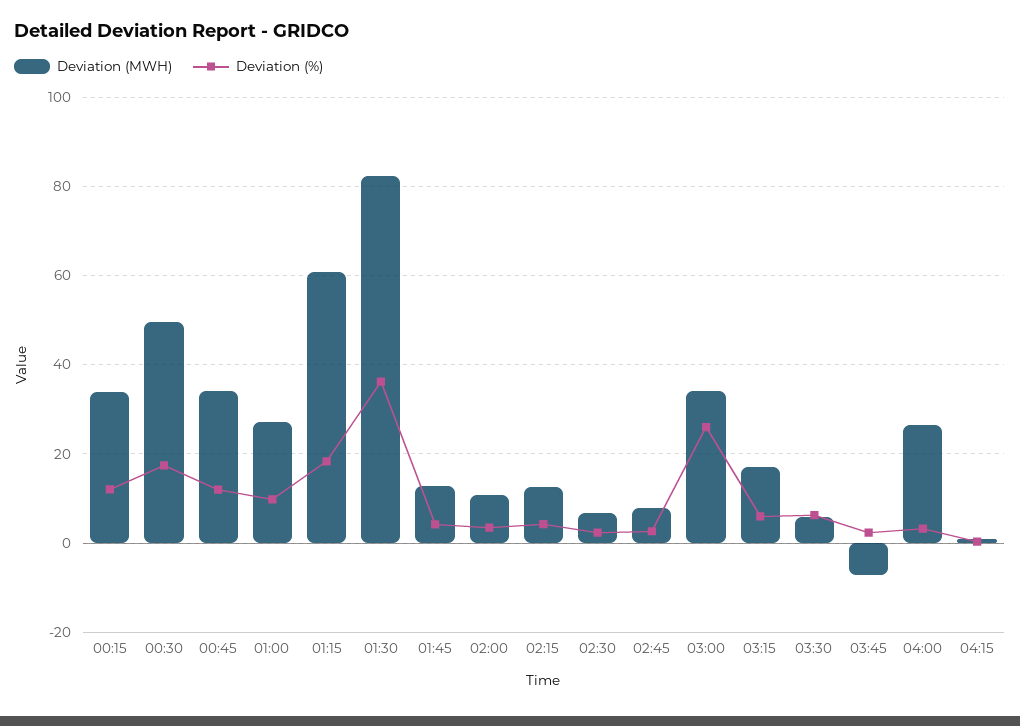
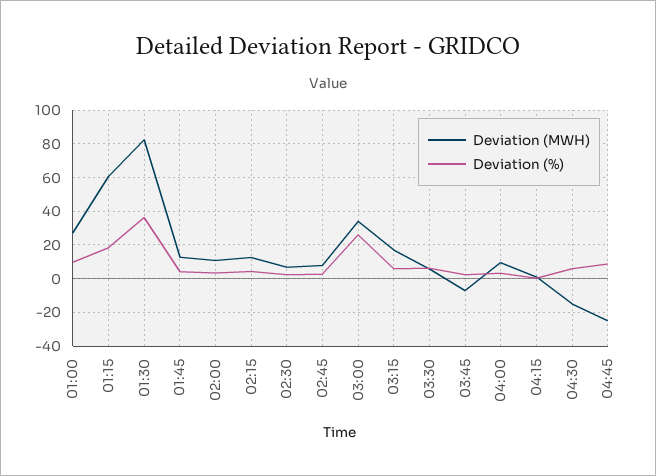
Deviation (MWH), 00:15: 34 -> none
Deviation (%), 00:15: 12 -> none
Deviation (MWH), 00:30: 50 -> none
Deviation (%), 00:30: 18 -> none
Deviation (MWH), 00:45: 34 -> none
Deviation (%), 00:45: 12 -> none
Deviation (MWH), 04:00: 26 -> 10
Deviation (MWH), 04:30: none -> -15
Deviation (%), 04:30: none -> 5
Deviation (MWH), 04:45: none -> -25
Deviation (%), 04:45: none -> 10

